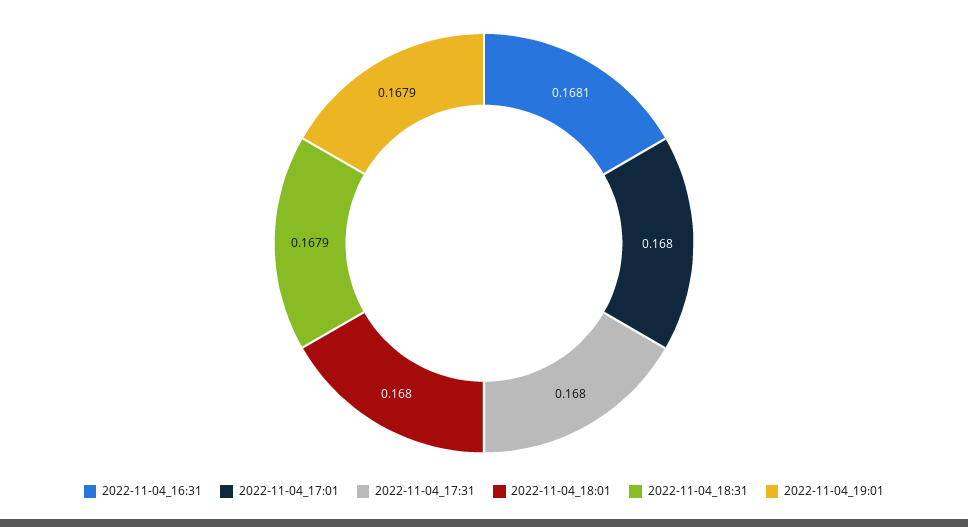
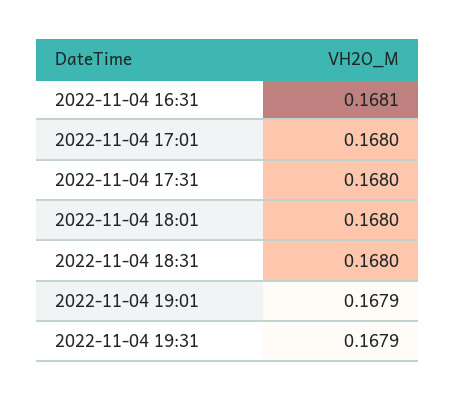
2022-11-04_18:31: 0.1679 -> 0.168
2022-11-04 19:31: none -> 0.1679

